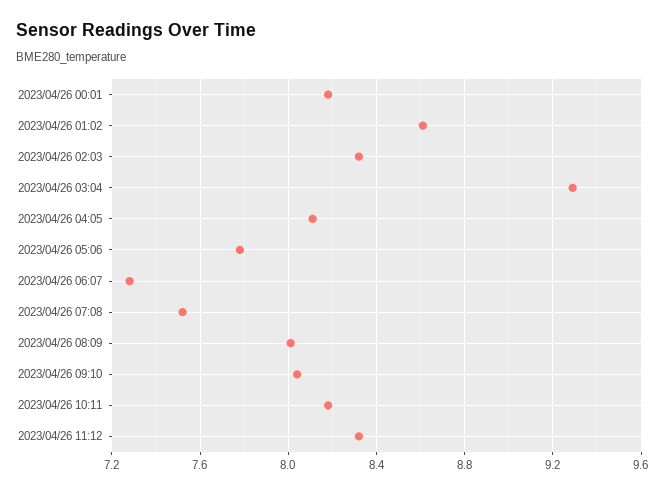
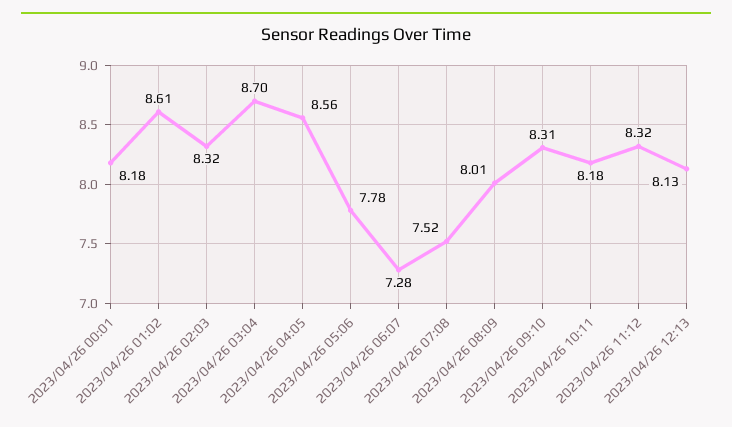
2023/04/26 03:04: 9.3 -> 8.7
2023/04/26 04:05: 8.1 -> 8.56
2023/04/26 09:10: 8.05 -> 8.31
2023/04/26 12:13: none -> 8.13

